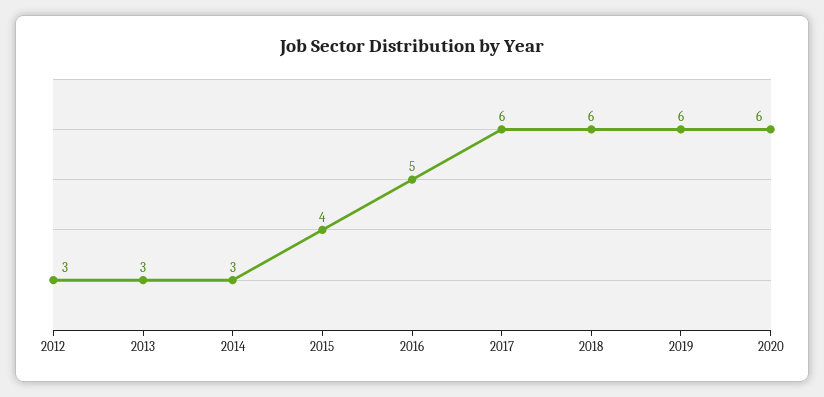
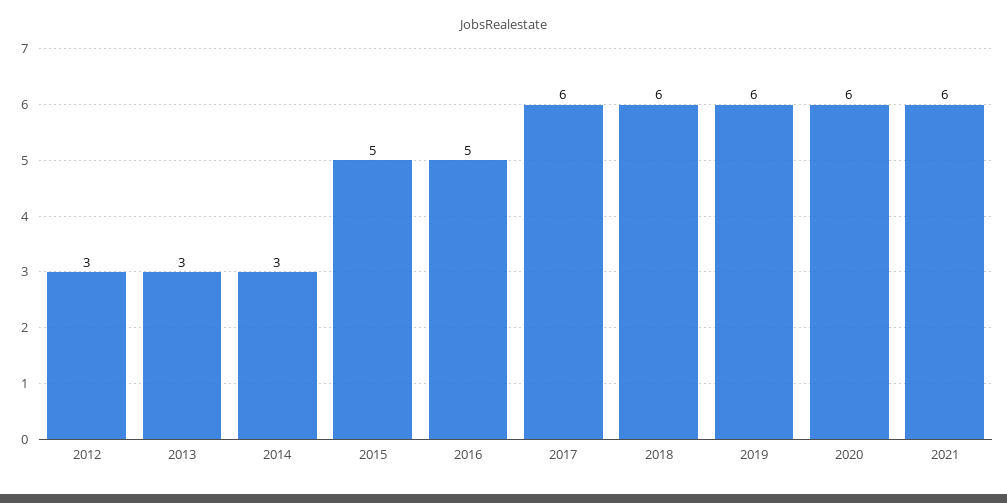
2015: 4 -> 5
2021: none -> 6

